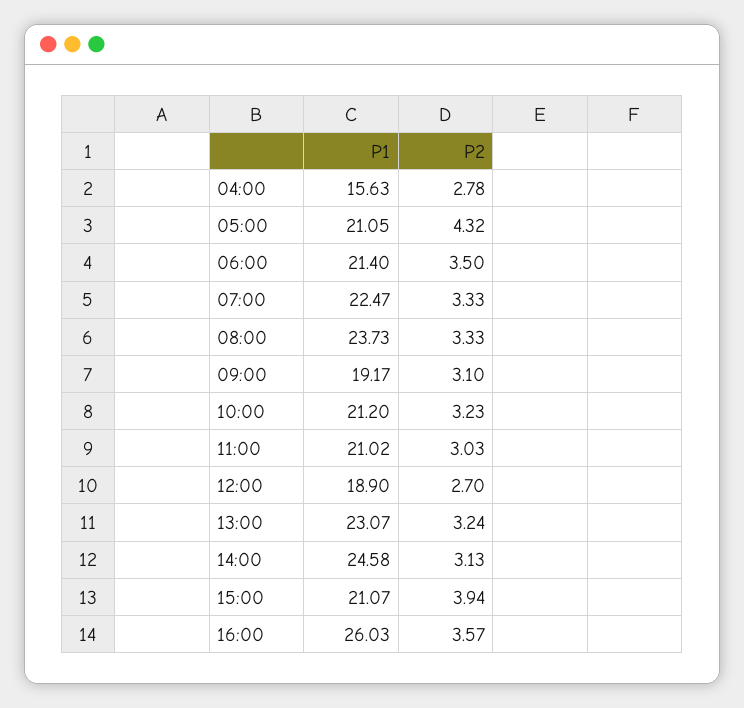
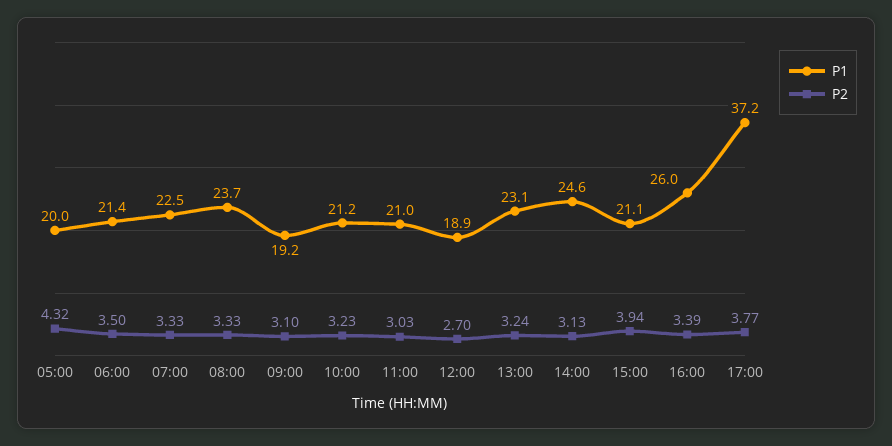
P1, 04:00: 15.63 -> none
P2, 04:00: 2.78 -> none
P1, 05:00: 21.05 -> 20
P2, 16:00: 3.57 -> 3.39
P1, 17:00: none -> 37.2
P2, 17:00: none -> 3.77

